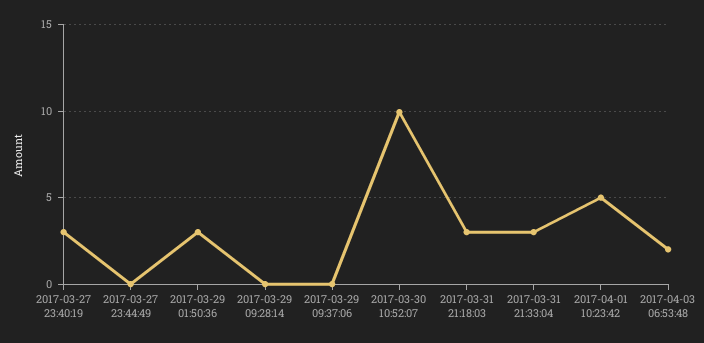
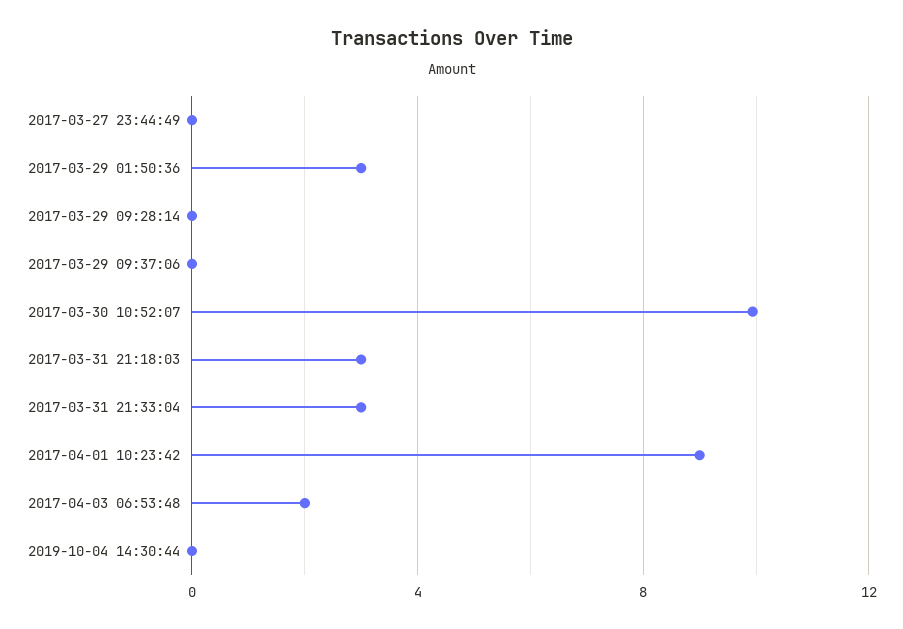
2017-03-27 23:40:19: 3 -> none
2017-04-01 10:23:42: 5 -> 9
2019-10-04 14:30:44: none -> 0

